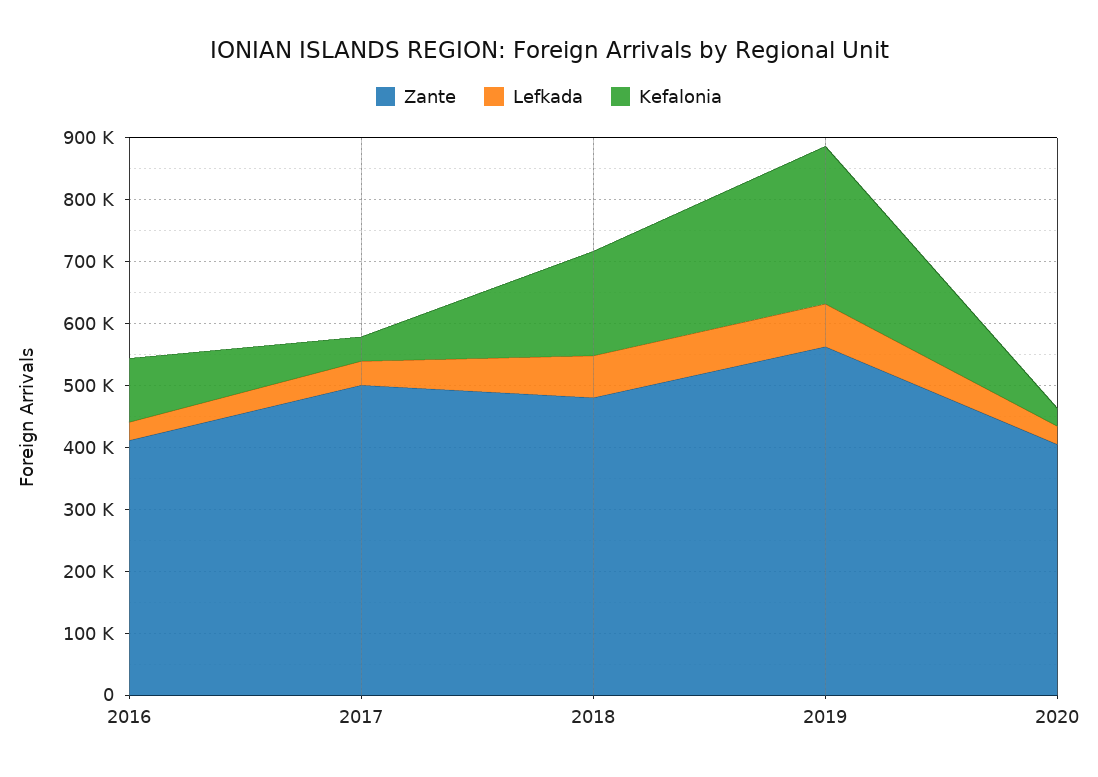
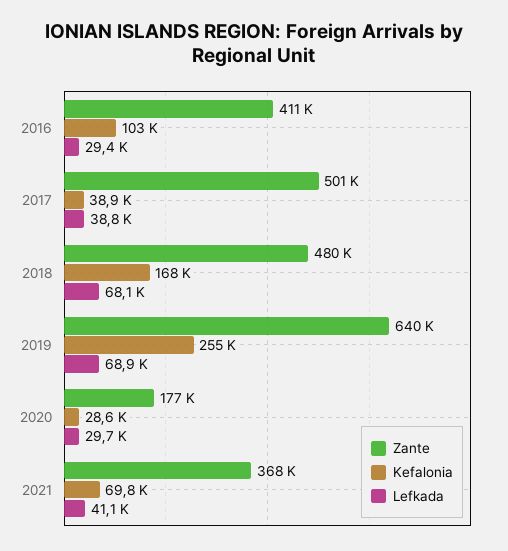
Zante, 2019: 560000 -> 640000
Zante, 2020: 400000 -> 177000
Zante, 2021: none -> 368000
Kefalonia, 2021: none -> 69800
Lefkada, 2021: none -> 41100

